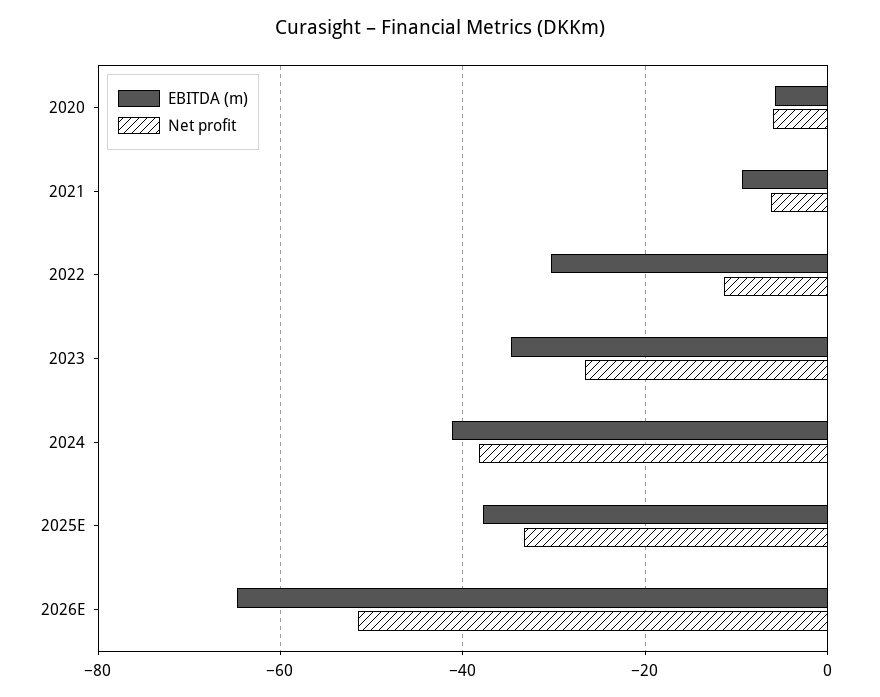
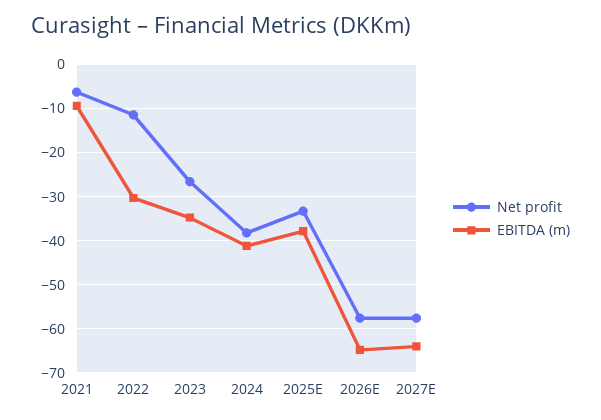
EBITDA (m), 2020: -6 -> none
Net profit, 2020: -6 -> none
Net profit, 2026E: -52 -> -58
Net profit, 2027E: none -> -58
EBITDA (m), 2027E: none -> -64

